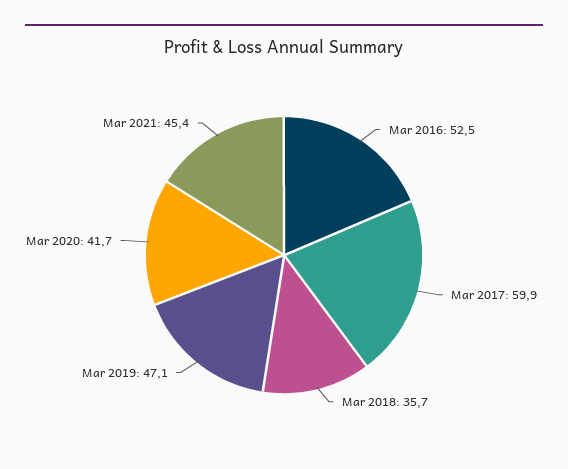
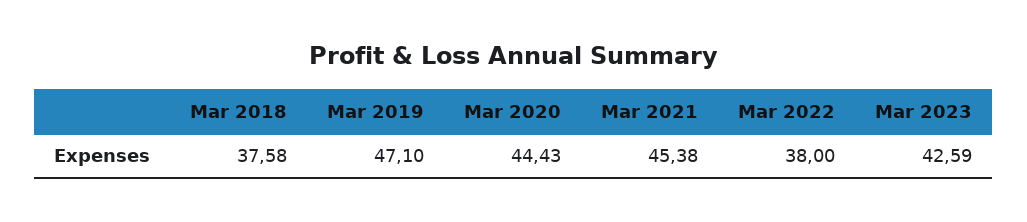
Mar 2016: 52.5 -> none
Mar 2017: 59.9 -> none
Mar 2018: 35.7 -> 37.58
Mar 2020: 41.7 -> 44.43
Mar 2022: none -> 38
Mar 2023: none -> 42.59

